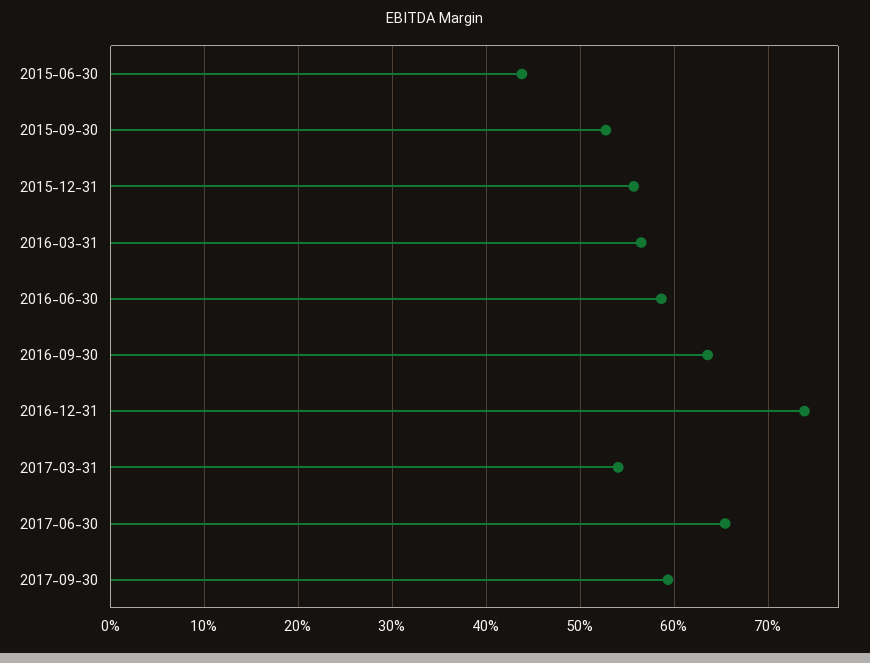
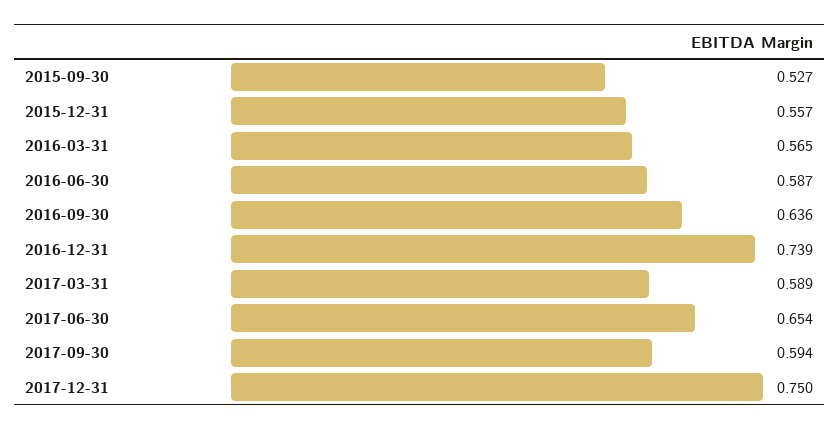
2015-06-30: 0.44 -> none
2017-03-31: 0.54 -> 0.589
2017-12-31: none -> 0.75

